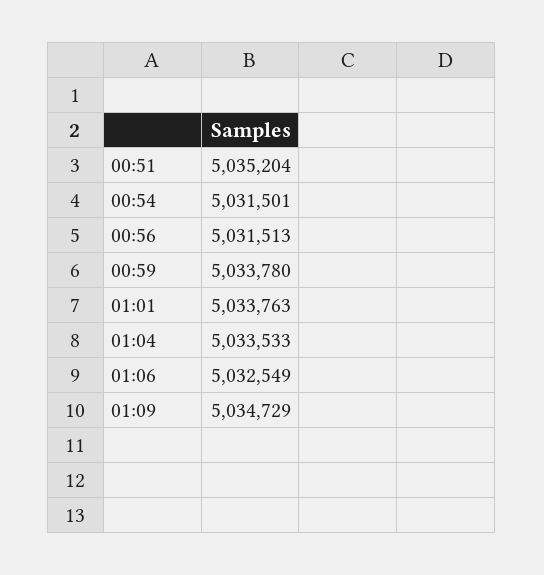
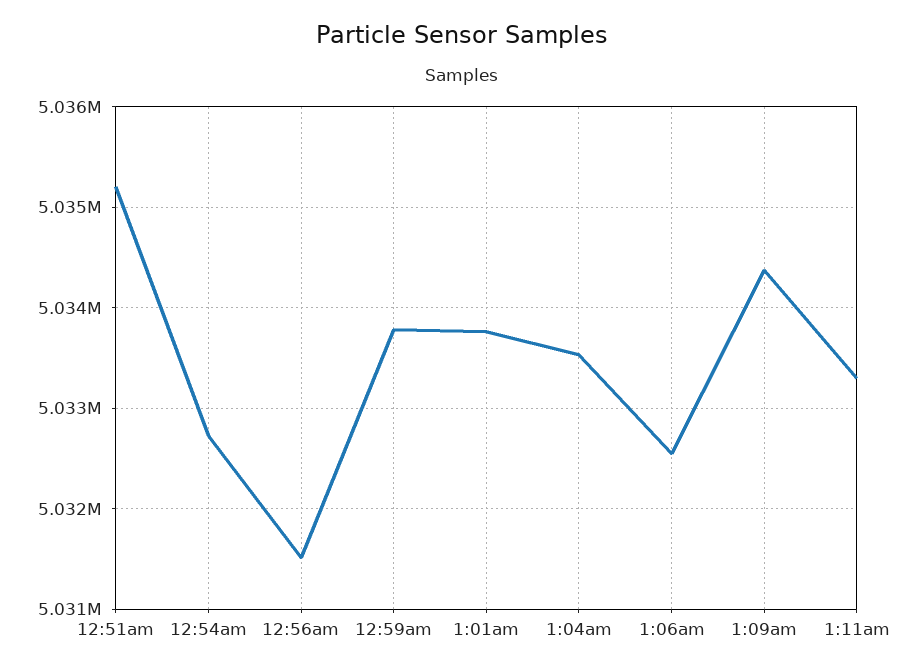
00:54: 5031501 -> 5032700
01:09: 5034729 -> 5034400
1:11am: none -> 5033300

